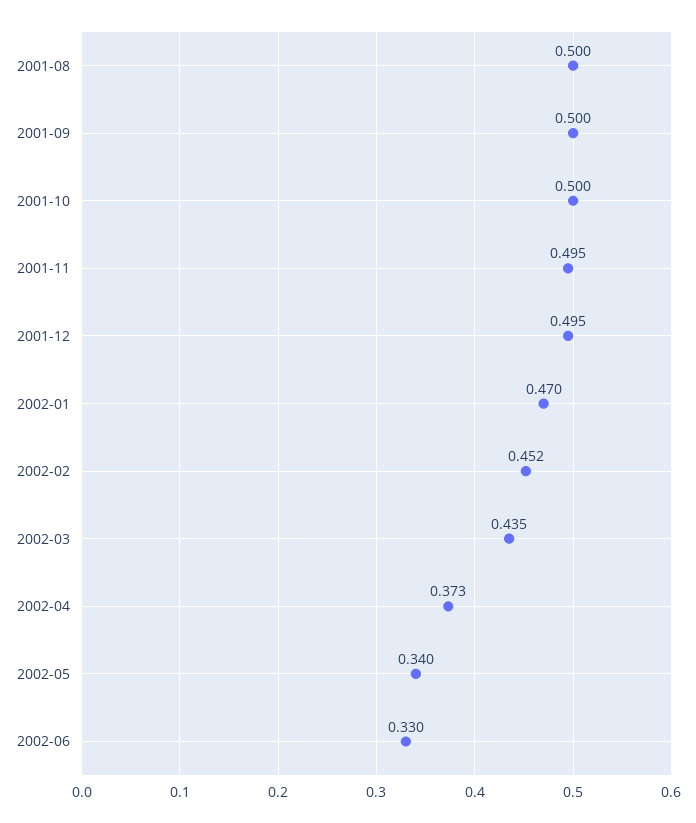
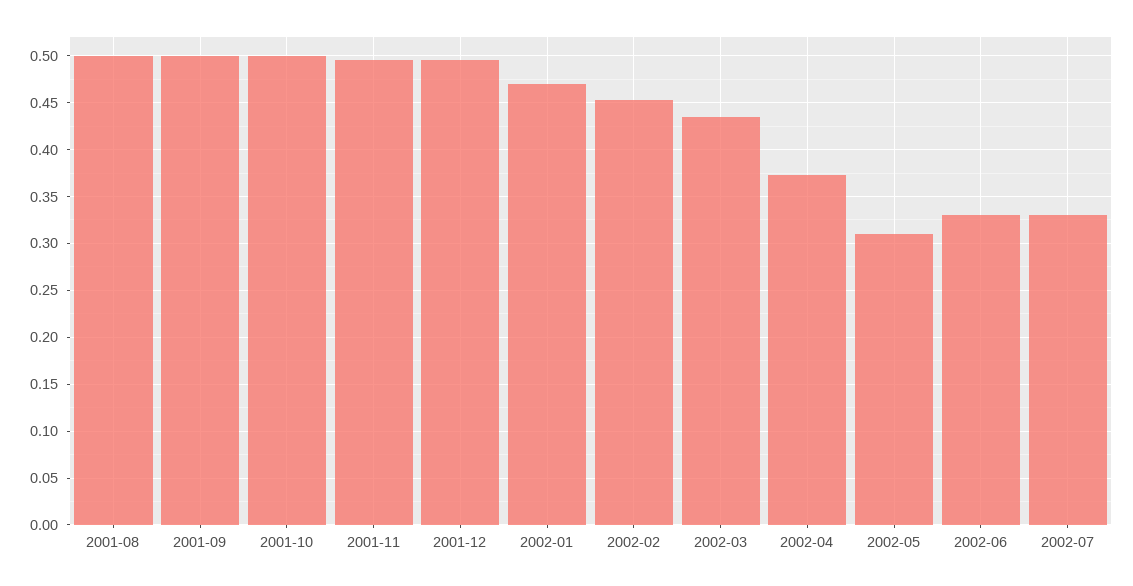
2002-05: 0.34 -> 0.31
2002-07: none -> 0.33

